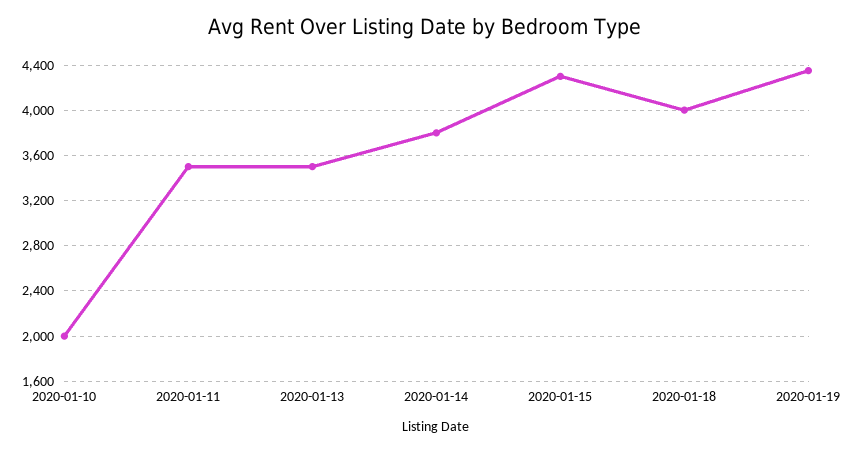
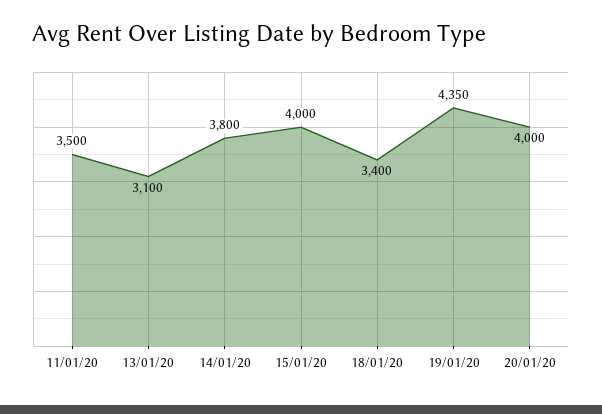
2020-01-10: 2000 -> none
2020-01-13: 3500 -> 3100
2020-01-15: 4300 -> 4000
2020-01-18: 4000 -> 3400
20/01/20: none -> 4000

